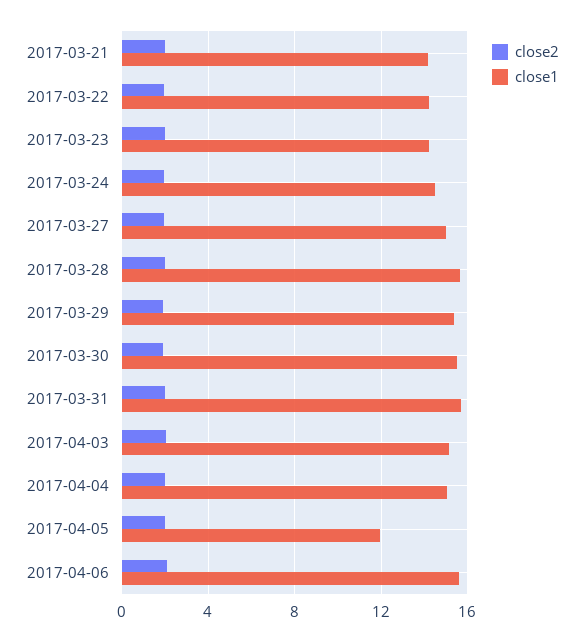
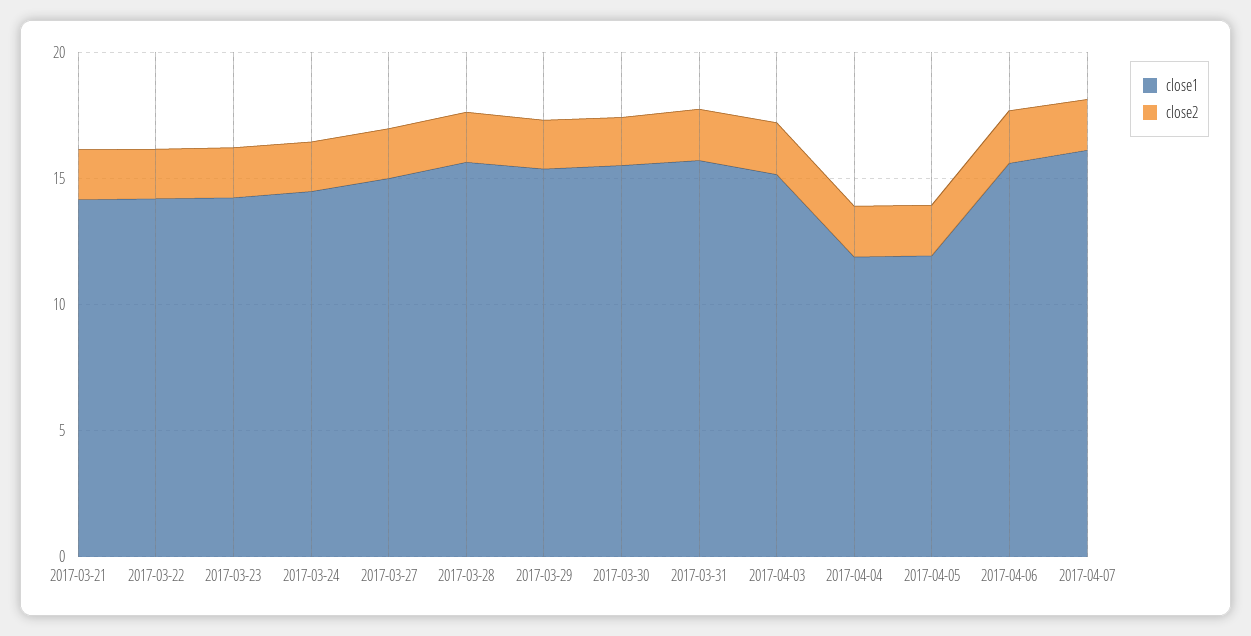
close1, 2017-04-04: 15 -> 12
close1, 2017-04-07: none -> 16
close2, 2017-04-07: none -> 2

